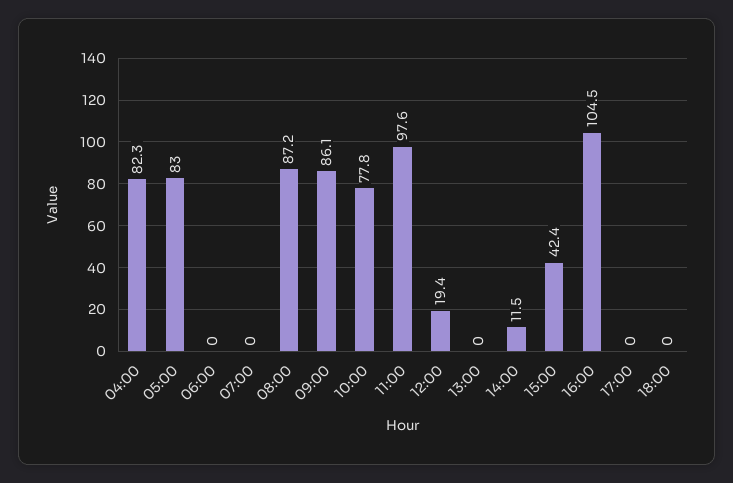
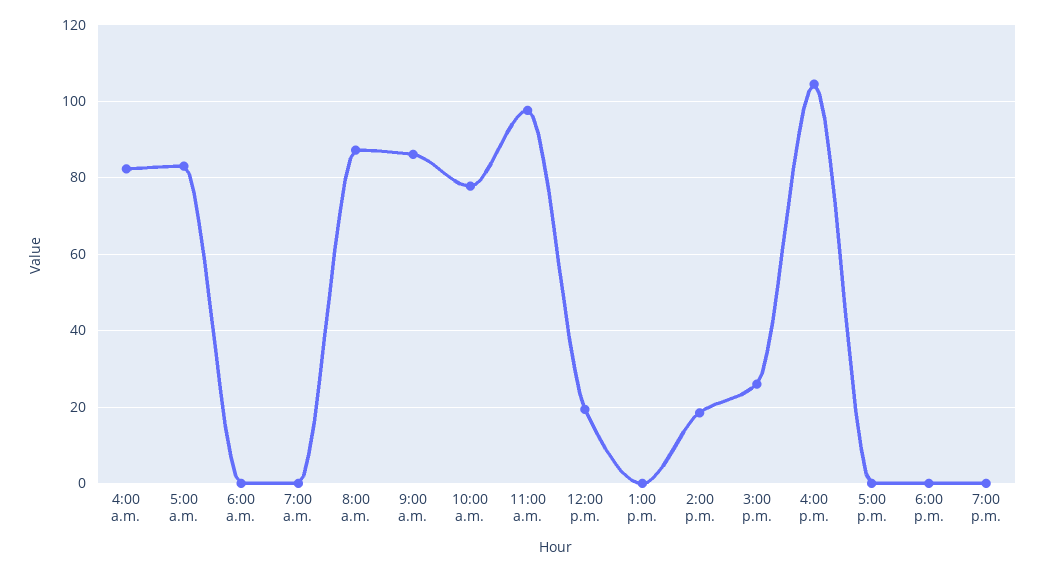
14:00: 11.5 -> 18
15:00: 42.4 -> 26
7:00 p.m.: none -> 0

